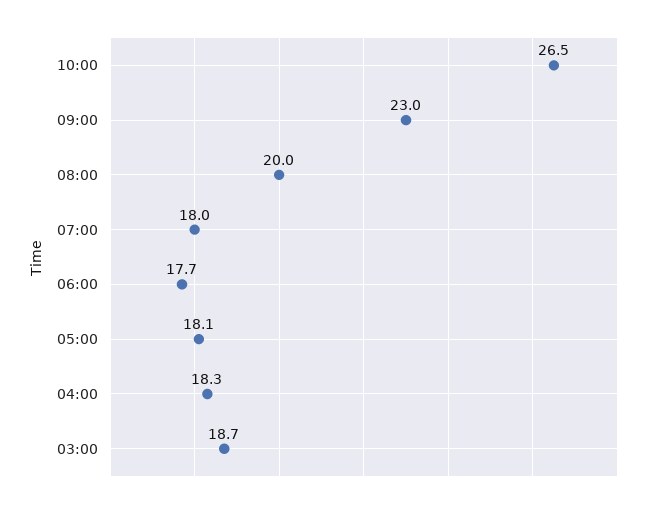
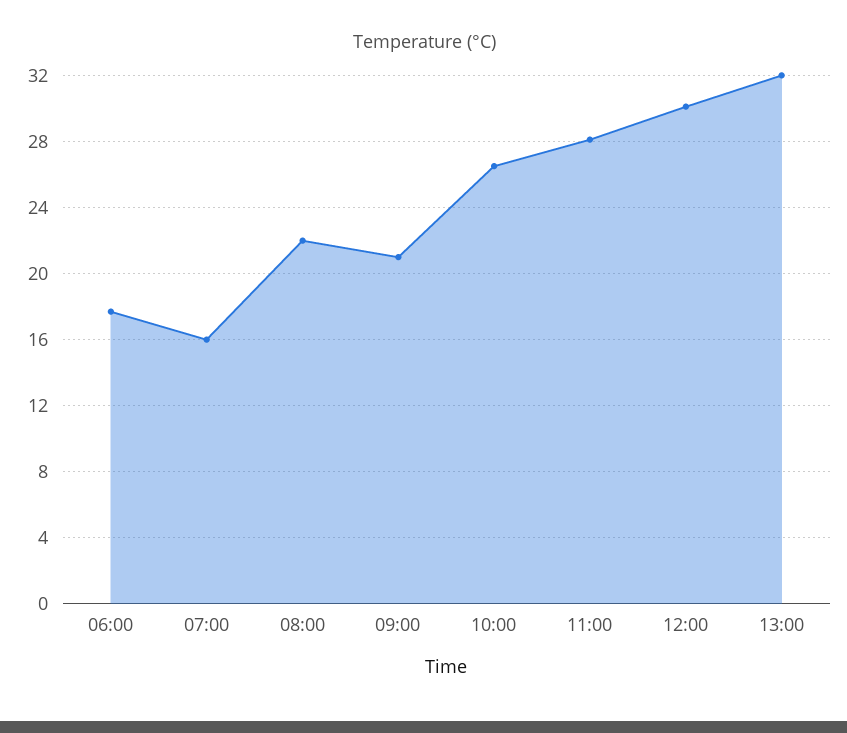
09:00: 23 -> 21
08:00: 20 -> 22
07:00: 18 -> 16
05:00: 18.1 -> none
04:00: 18.3 -> none
03:00: 18.7 -> none
11:00: none -> 28
12:00: none -> 30
13:00: none -> 32

